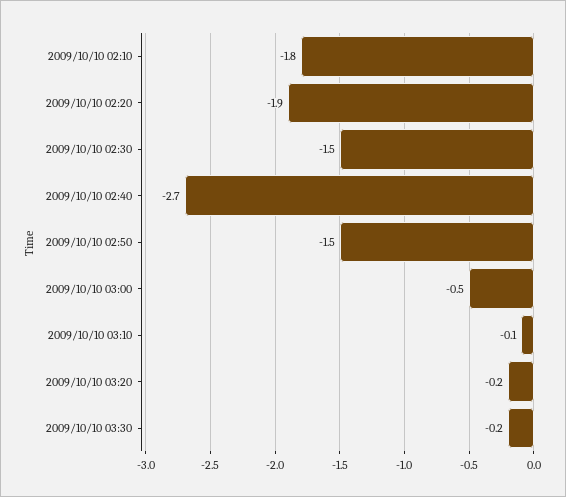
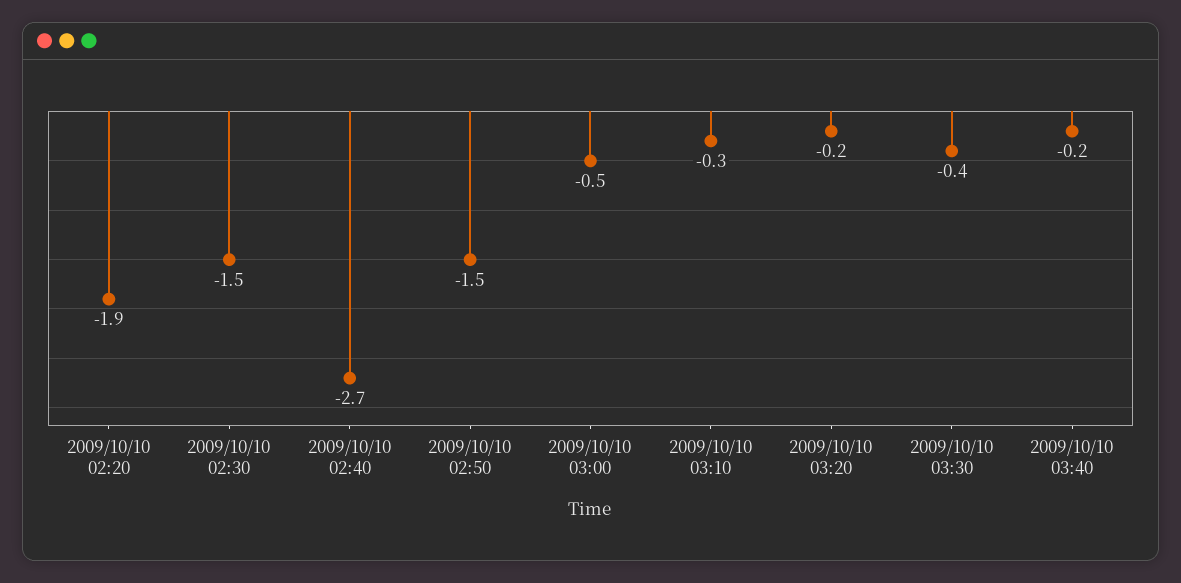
2009/10/10 02:10: -1.8 -> none
2009/10/10 03:10: -0.1 -> -0.3
2009/10/10 03:30: -0.2 -> -0.4
2009/10/10 03:40: none -> -0.2

